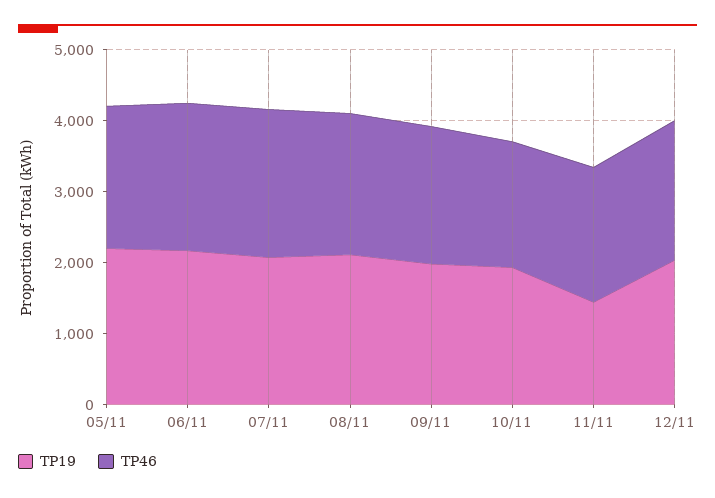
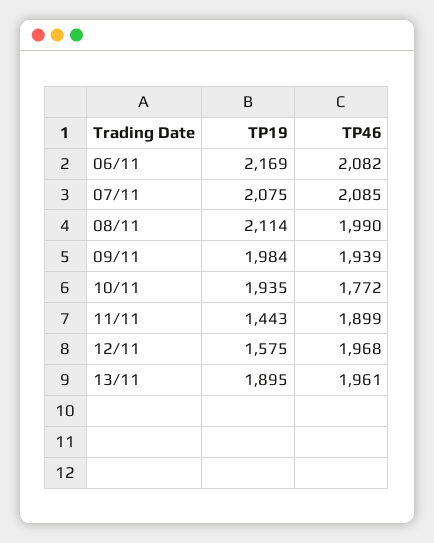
TP19, 05/11: 2200 -> none
TP46, 05/11: 2000 -> none
TP19, 12/11: 2000 -> 1575
TP19, 13/11: none -> 1895
TP46, 13/11: none -> 1961

